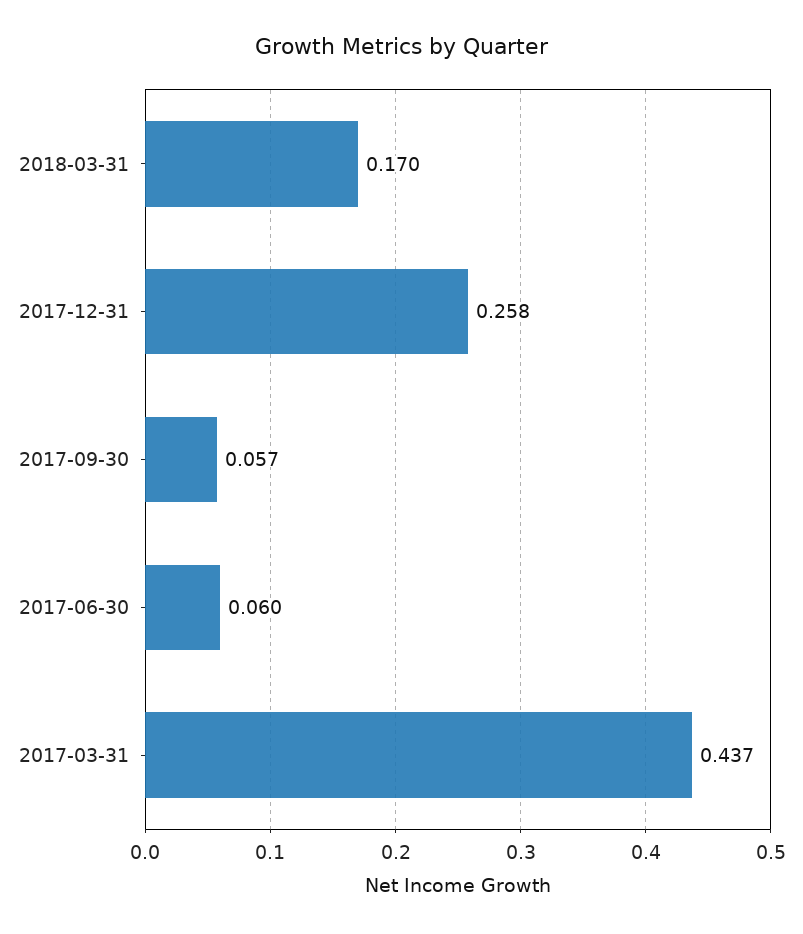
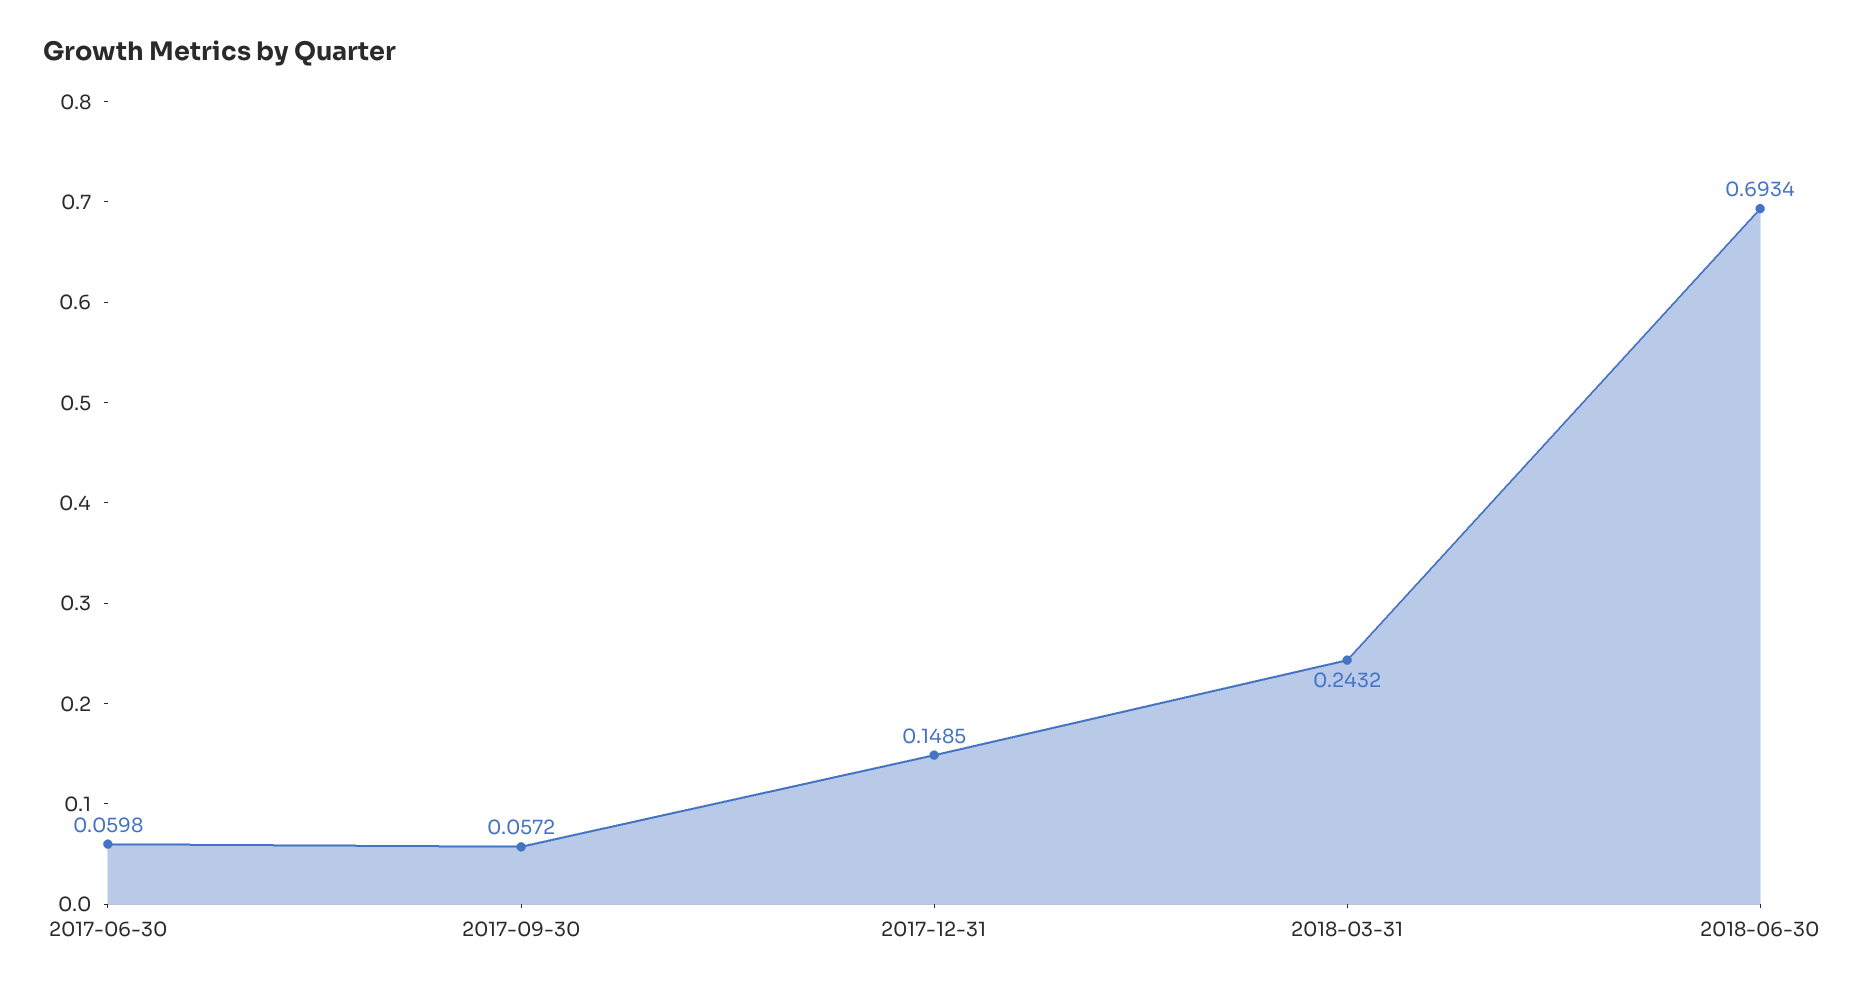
2018-03-31: 0.17 -> 0.2432
2017-12-31: 0.258 -> 0.1485
2017-03-31: 0.437 -> none
2018-06-30: none -> 0.6934

